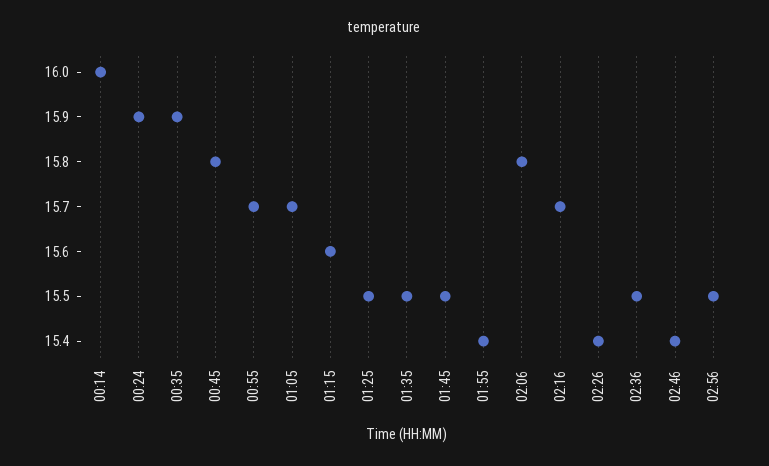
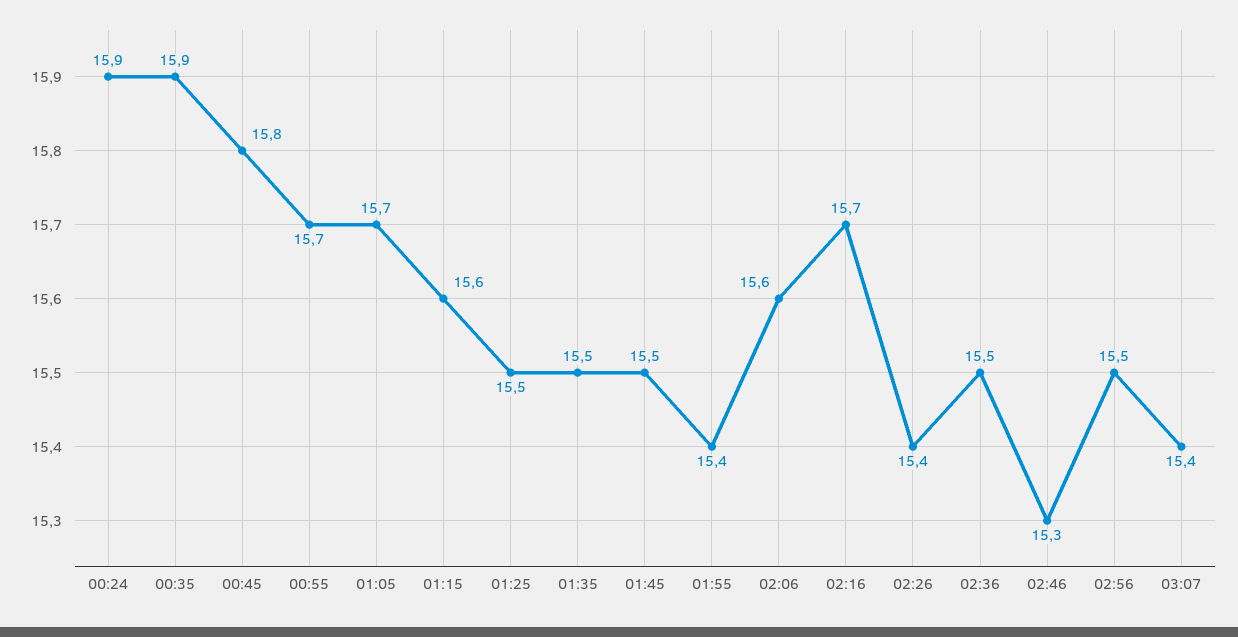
00:14: 16 -> none
02:06: 15.8 -> 15.6
02:46: 15.4 -> 15.3
03:07: none -> 15.4

